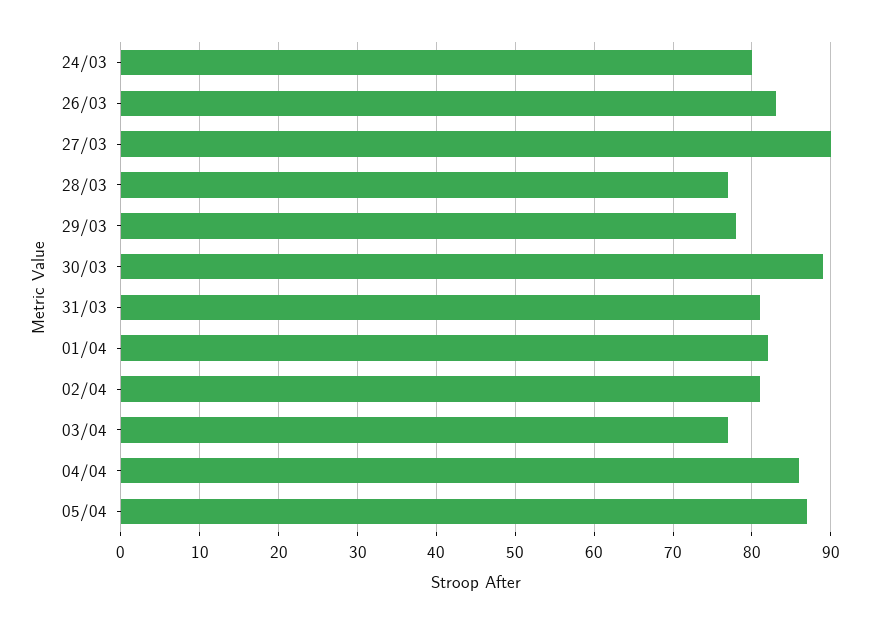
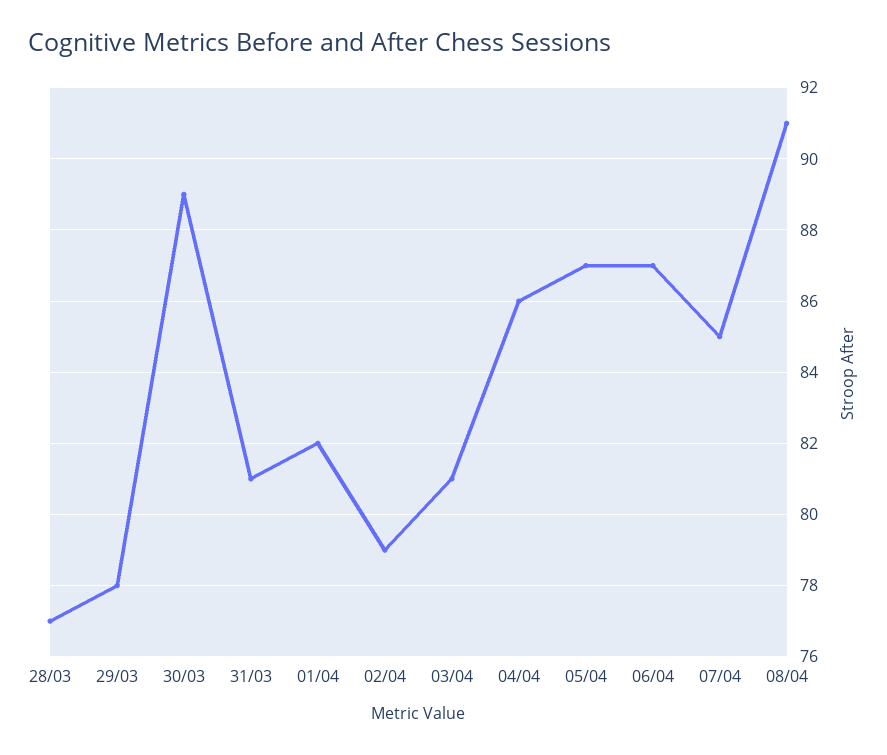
24/03: 80 -> none
26/03: 83 -> none
27/03: 90 -> none
02/04: 81 -> 79
03/04: 77 -> 81
06/04: none -> 87
07/04: none -> 85
08/04: none -> 91

